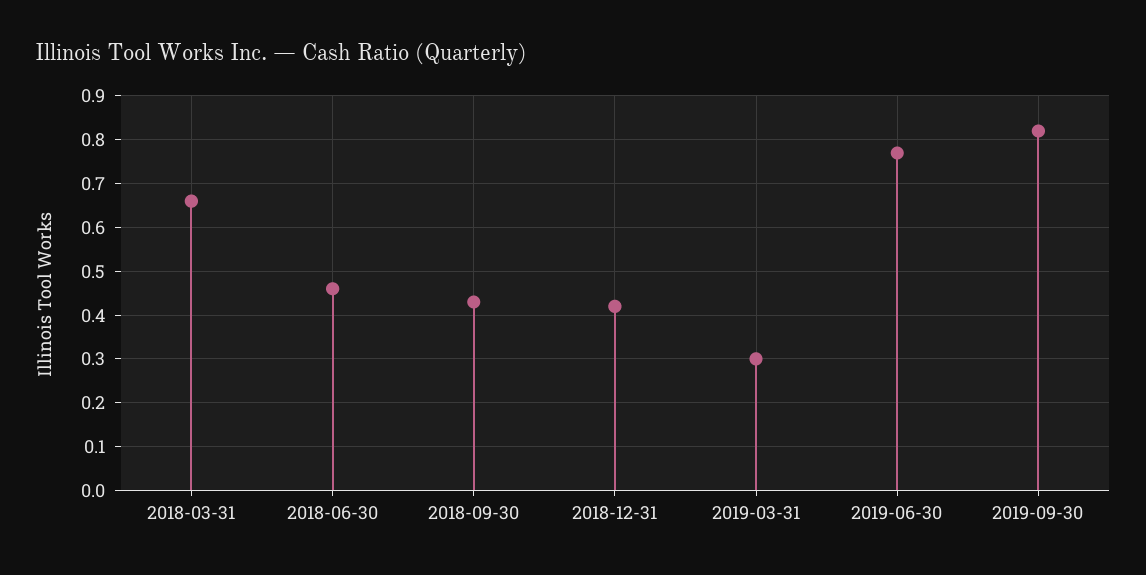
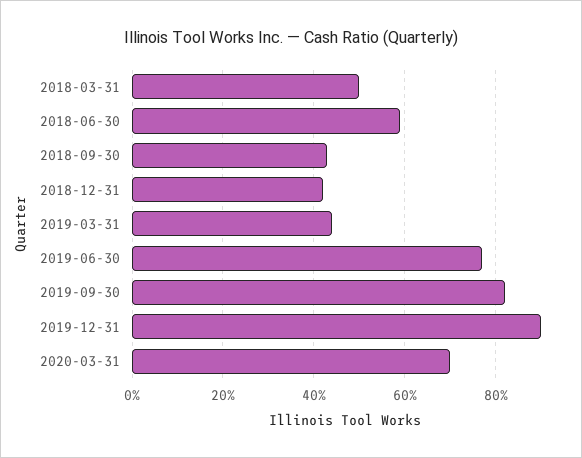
2018-03-31: 0.65 -> 0.5
2018-06-30: 0.45 -> 0.6
2019-03-31: 0.3 -> 0.45
2019-12-31: none -> 0.9
2020-03-31: none -> 0.7

